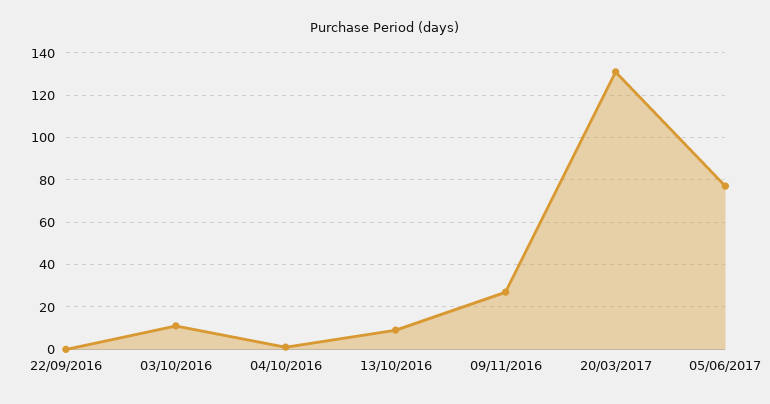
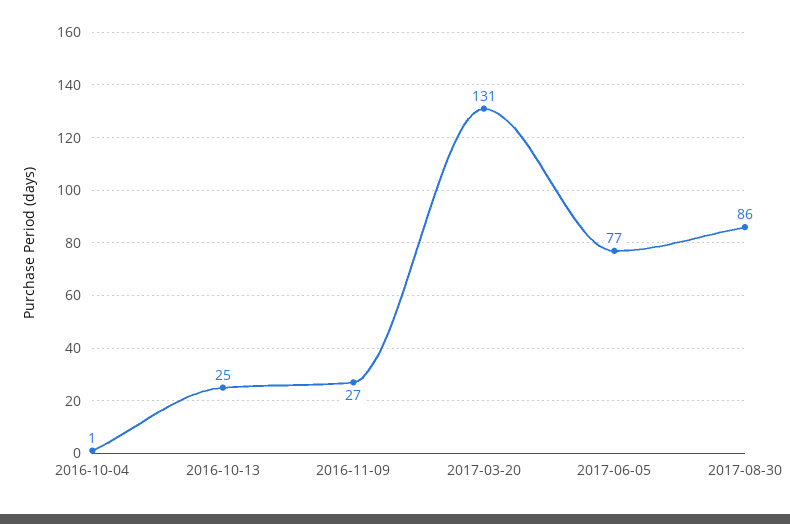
22/09/2016: 0 -> none
03/10/2016: 10 -> none
13/10/2016: 10 -> 25
2017-08-30: none -> 86

